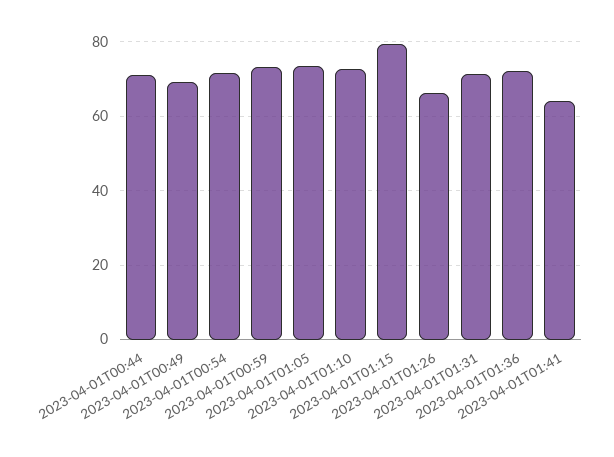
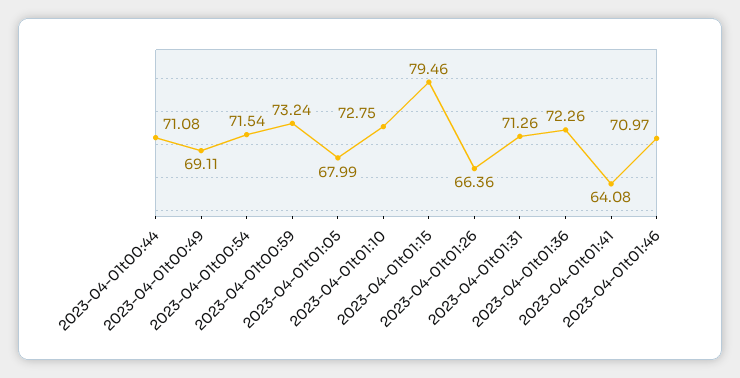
2023-04-01T01:05: 74 -> 67.99
2023-04-01t01:46: none -> 70.97

